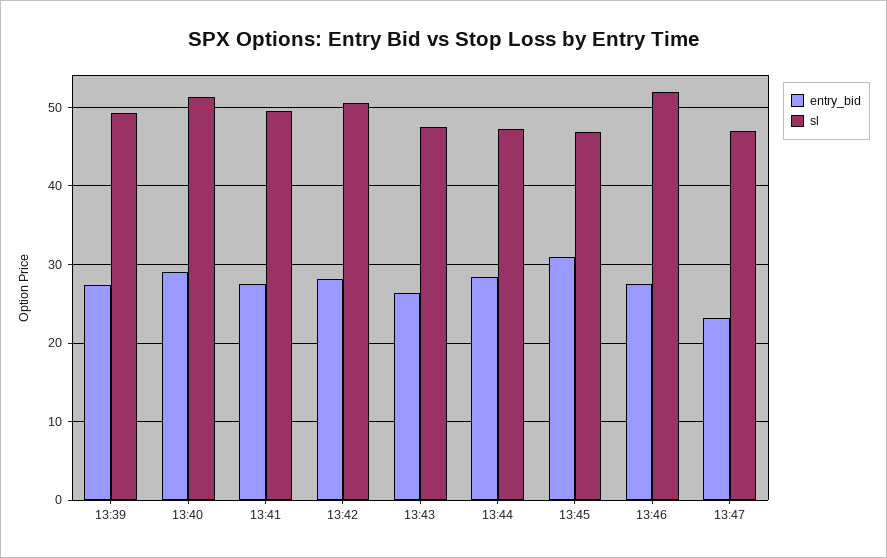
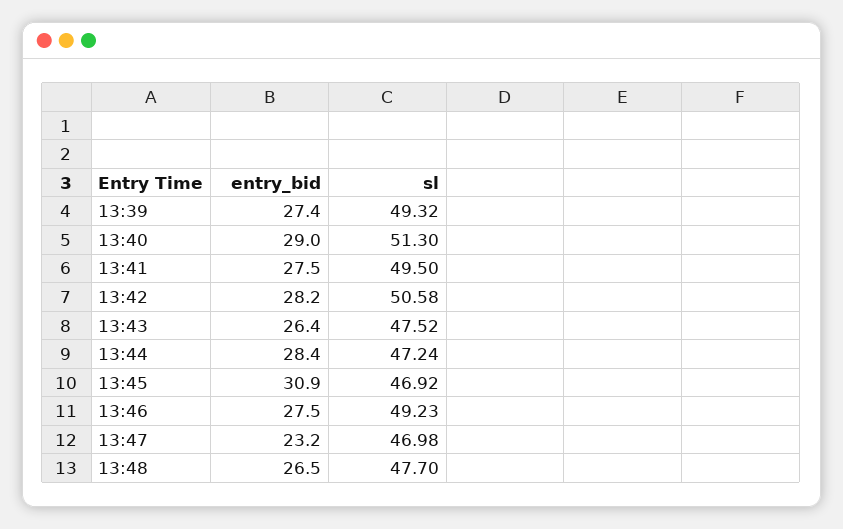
sl, 13:46: 52 -> 49.23
entry_bid, 13:48: none -> 26.5
sl, 13:48: none -> 47.7

